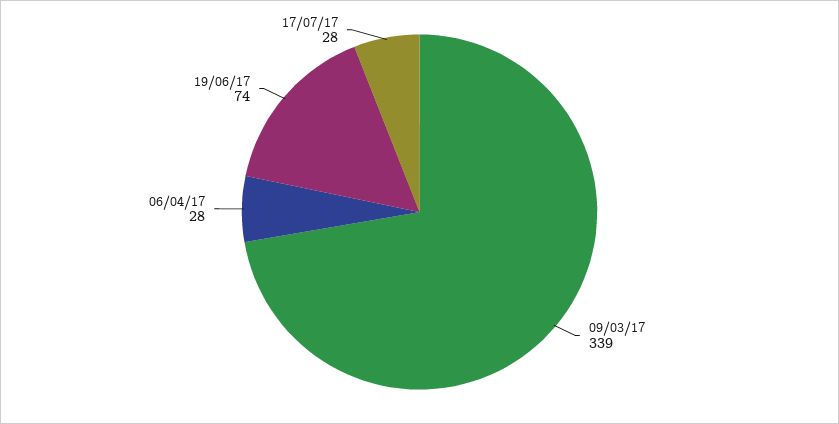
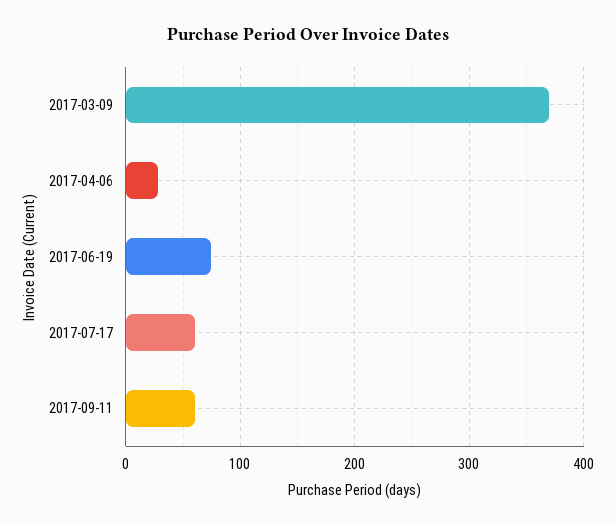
09/03/17: 339 -> 370
17/07/17: 28 -> 60
2017-09-11: none -> 60

